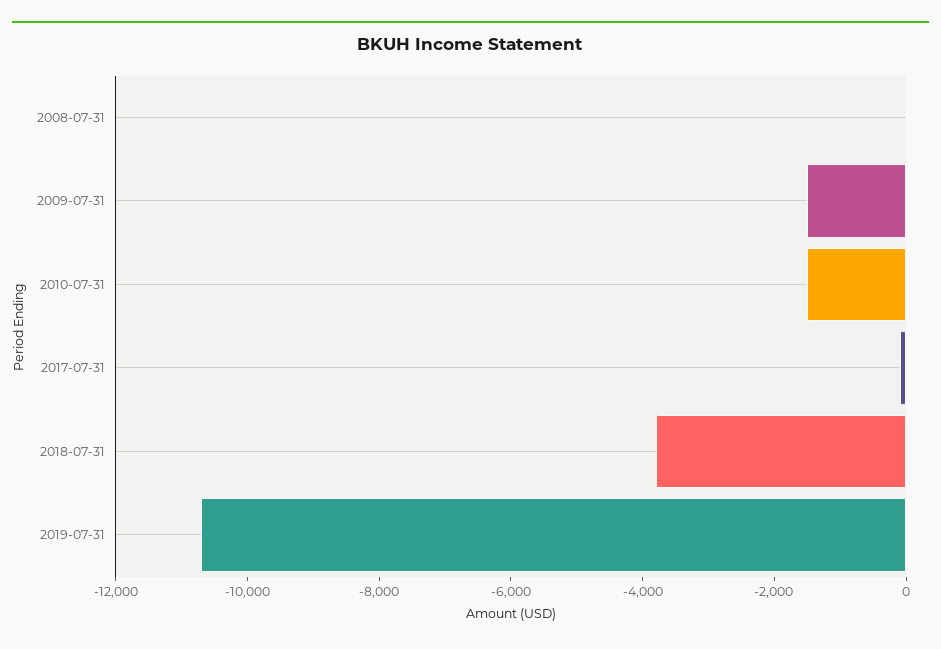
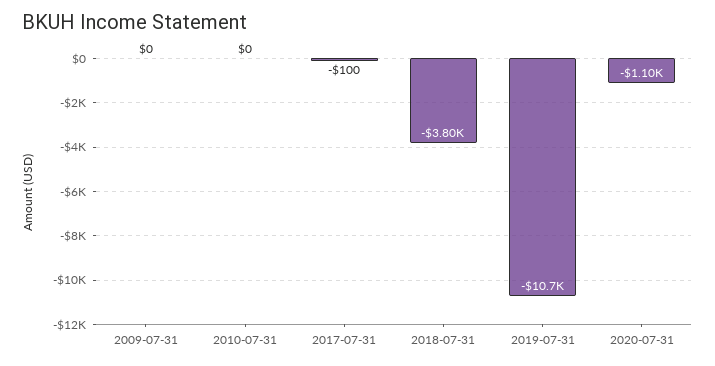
2008-07-31: 0 -> none
2009-07-31: -1500 -> 0
2010-07-31: -1500 -> 0
2020-07-31: none -> -1100

